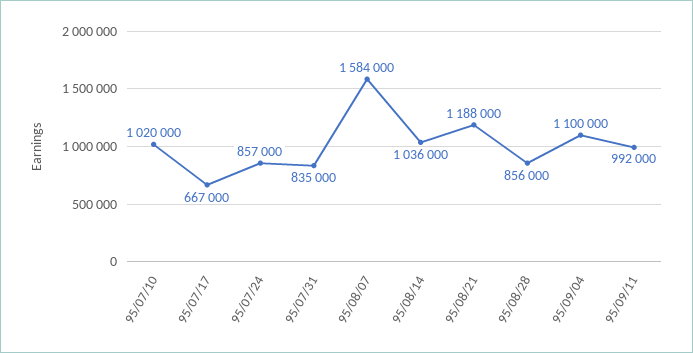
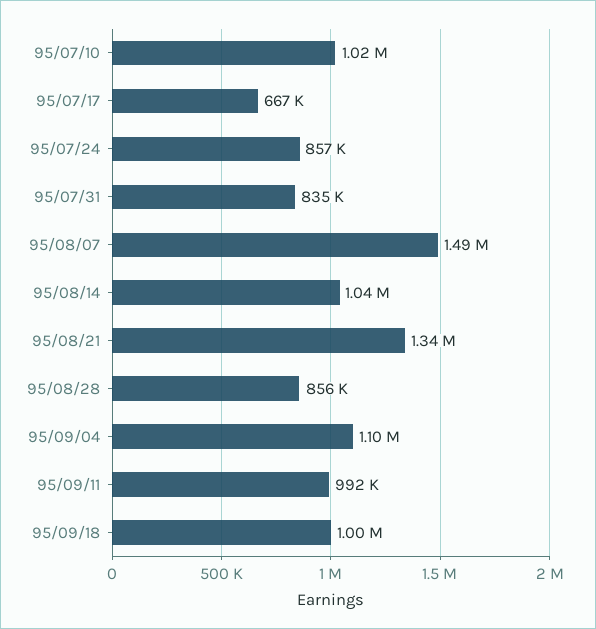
95/08/07: 1584000 -> 1490000
95/08/21: 1188000 -> 1340000
95/09/18: none -> 1000000

